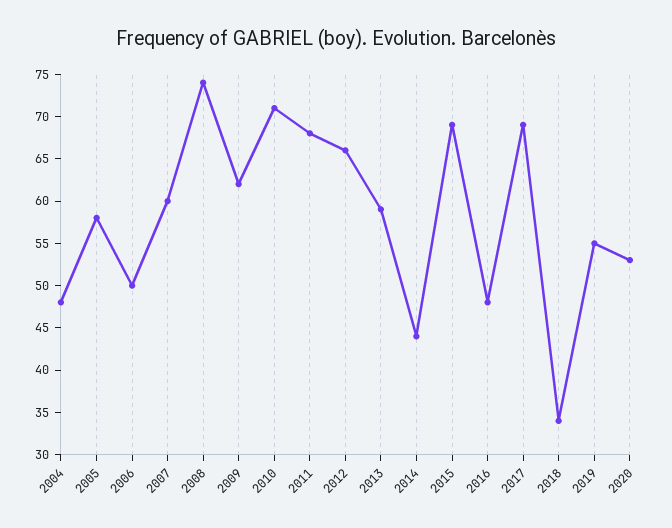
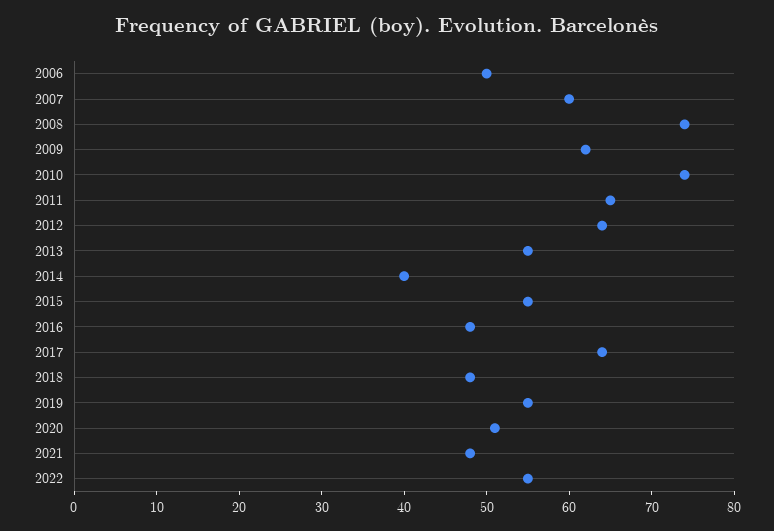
2004: 48 -> none
2005: 58 -> none
2010: 71 -> 74
2011: 68 -> 65
2012: 66 -> 64
2013: 59 -> 55
2014: 44 -> 40
2015: 69 -> 55
2017: 69 -> 64
2018: 34 -> 48
2020: 53 -> 51
2021: none -> 48
2022: none -> 55

